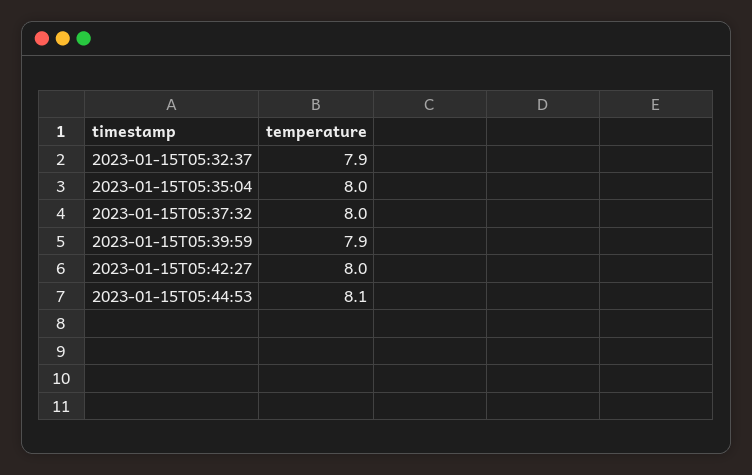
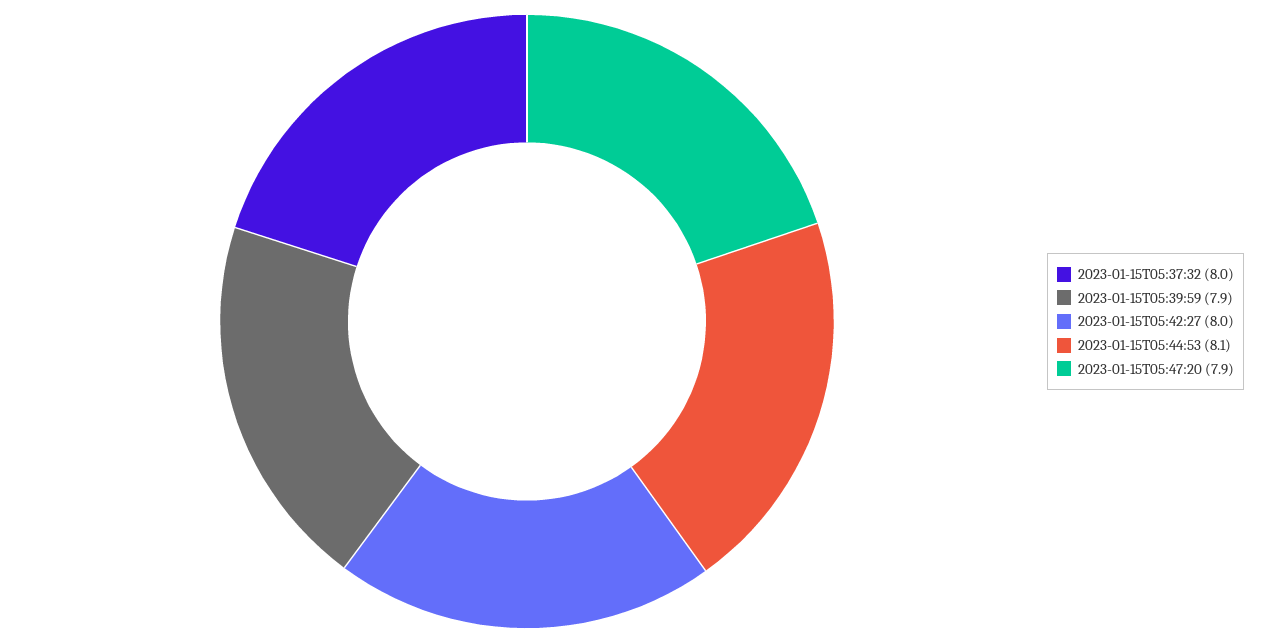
2023-01-15T05:32:37: 7.9 -> none
2023-01-15T05:35:04: 8 -> none
2023-01-15T05:47:20: none -> 7.9

